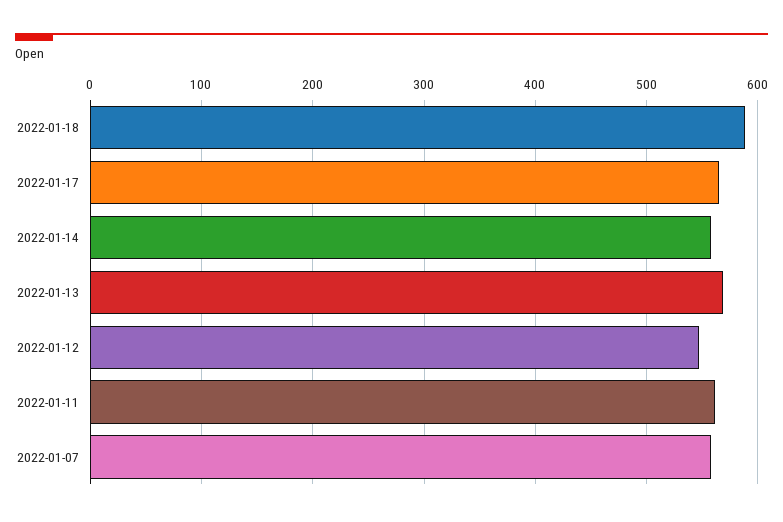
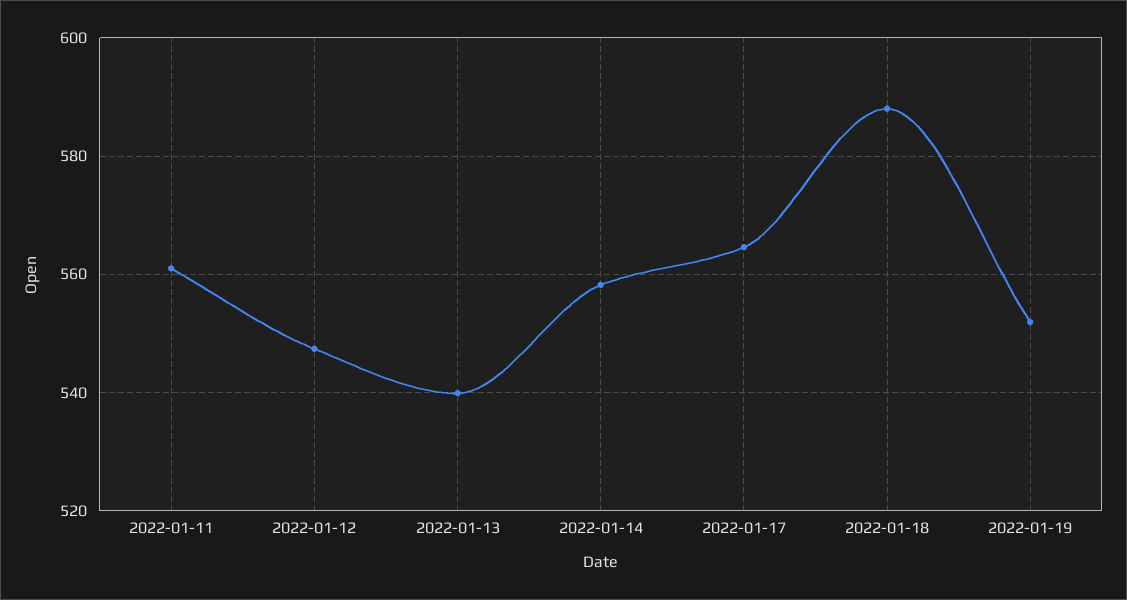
2022-01-13: 570 -> 540
2022-01-07: 560 -> none
2022-01-19: none -> 552

